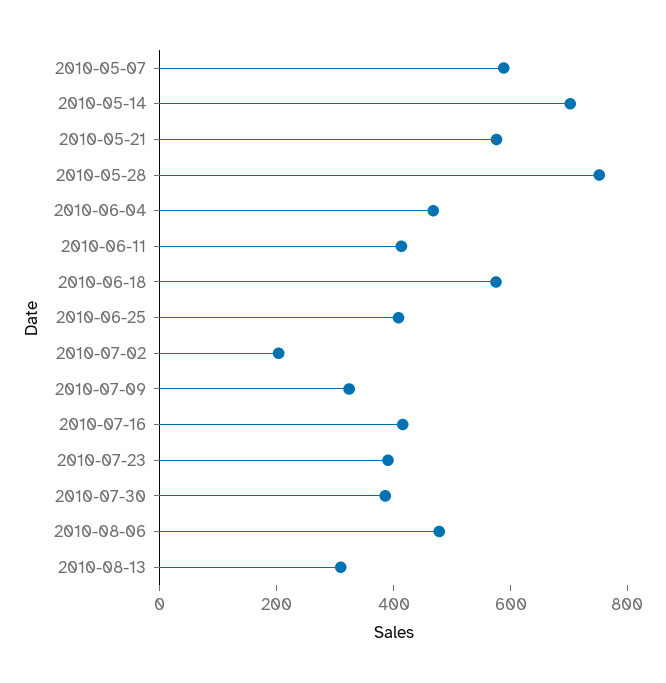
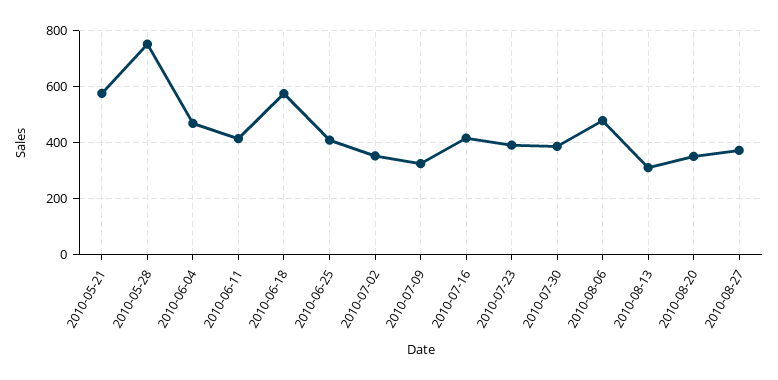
2010-05-07: 600 -> none
2010-05-14: 700 -> none
2010-07-02: 200 -> 350
2010-08-20: none -> 350
2010-08-27: none -> 375

